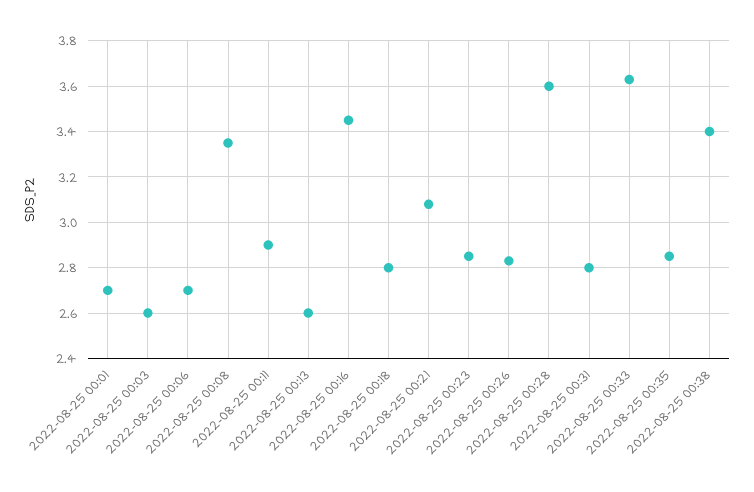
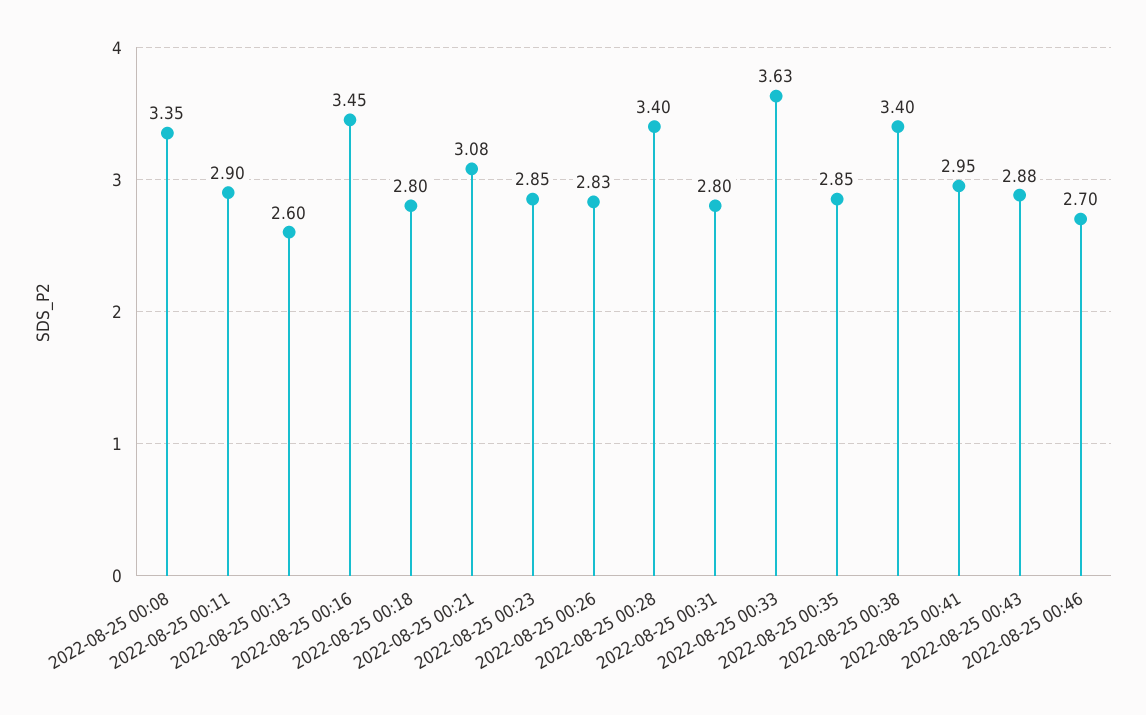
2022-08-25 00:01: 2.7 -> none
2022-08-25 00:03: 2.6 -> none
2022-08-25 00:06: 2.7 -> none
2022-08-25 00:28: 3.6 -> 3.4
2022-08-25 00:41: none -> 2.95
2022-08-25 00:43: none -> 2.88
2022-08-25 00:46: none -> 2.7

